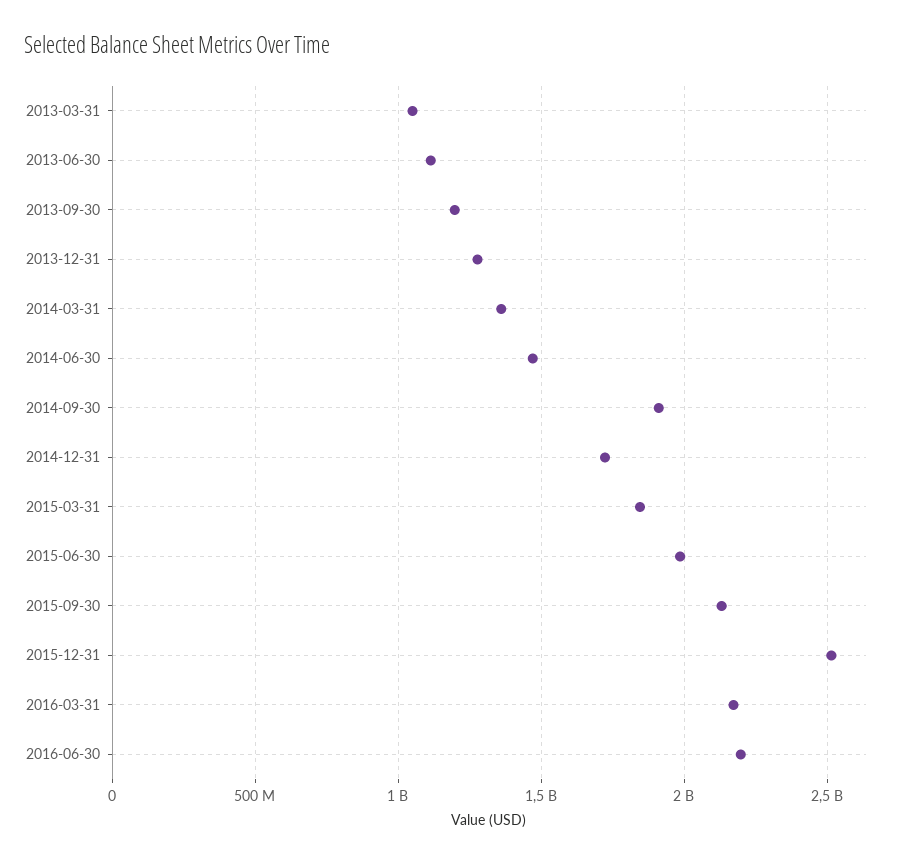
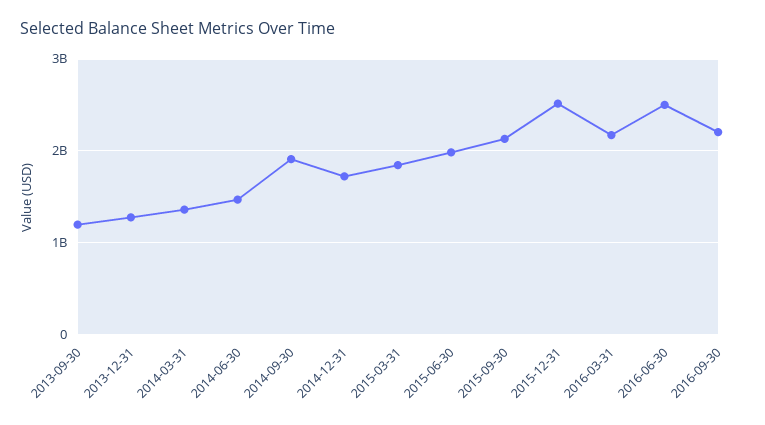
2013-03-31: 1050000000 -> none
2013-06-30: 1100000000 -> none
2016-06-30: 2200000000 -> 2500000000
2016-09-30: none -> 2200000000

